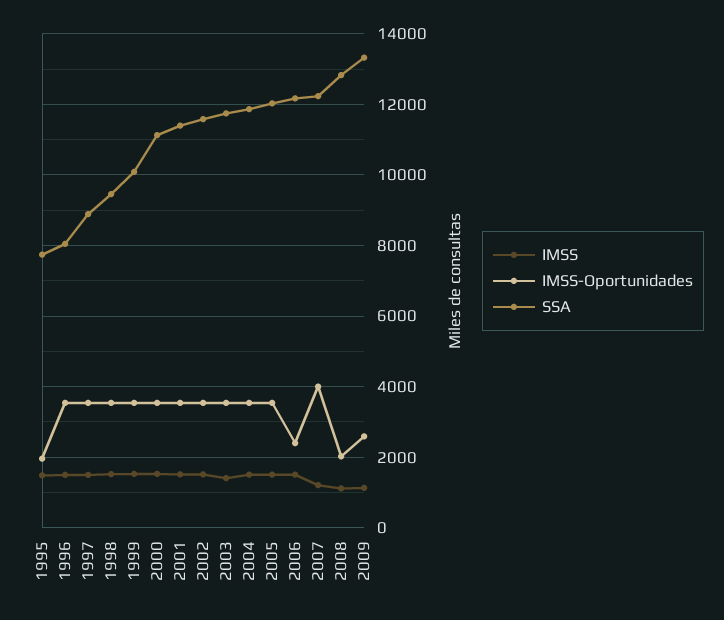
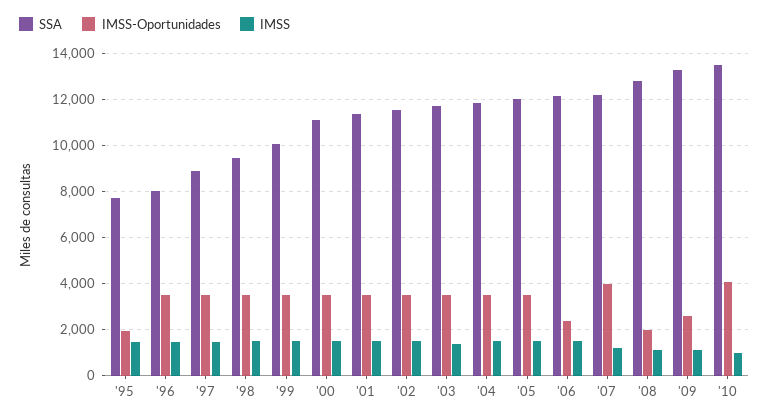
SSA, '10: none -> 13500
IMSS-Oportunidades, '10: none -> 4000
IMSS, '10: none -> 1000

